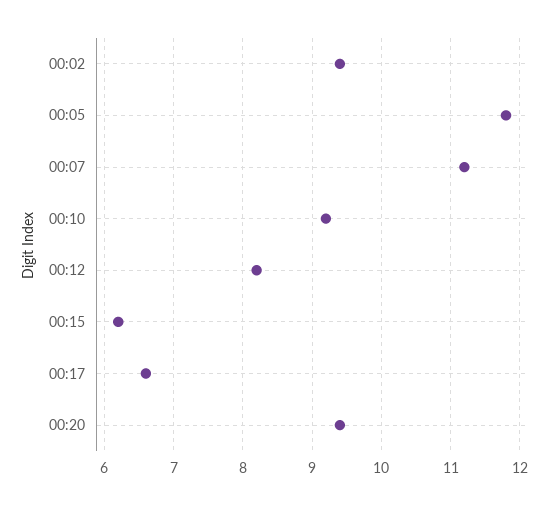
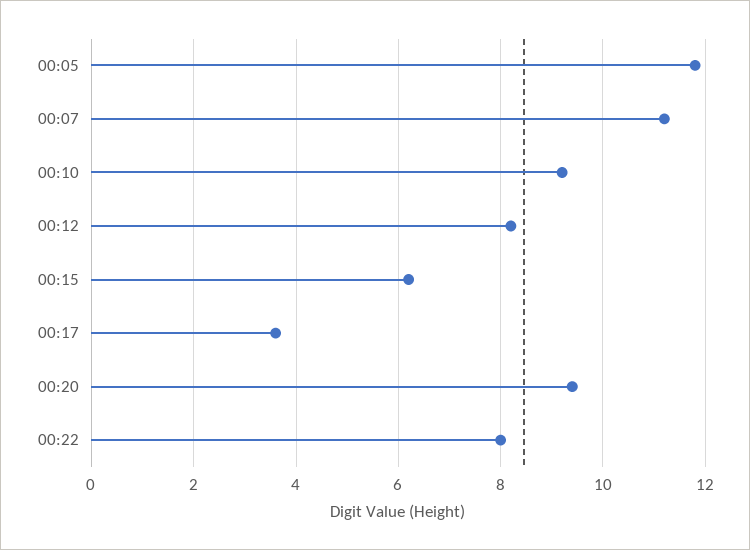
00:02: 9.4 -> none
00:17: 6.6 -> 3.5
00:22: none -> 8

